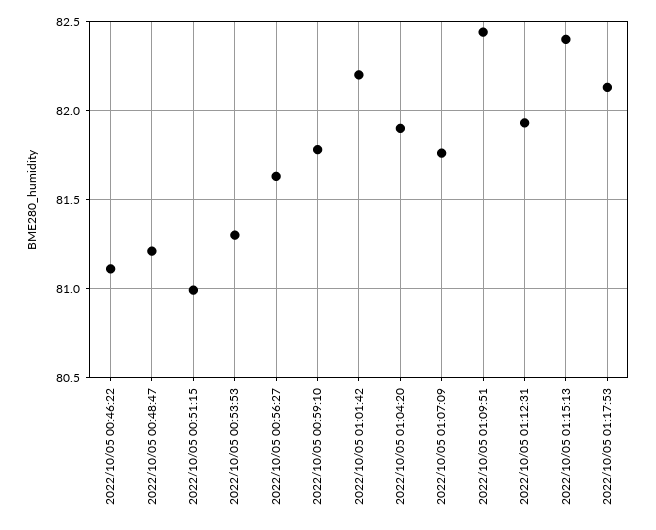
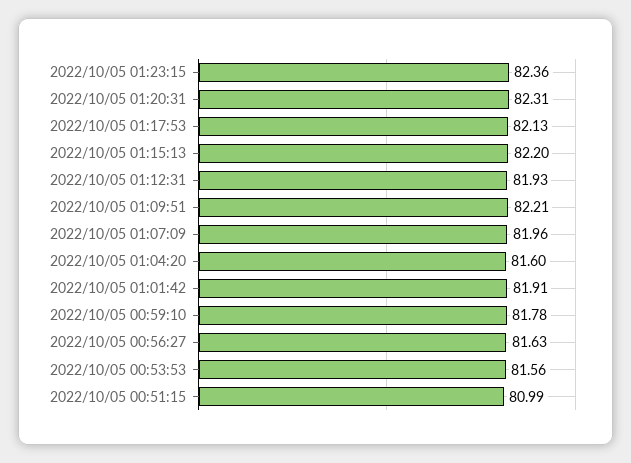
2022/10/05 00:46:22: 81.1 -> none
2022/10/05 00:48:47: 81.2 -> none
2022/10/05 00:53:53: 81.3 -> 81.56
2022/10/05 01:01:42: 82.2 -> 81.91
2022/10/05 01:04:20: 81.9 -> 81.6
2022/10/05 01:07:09: 81.75 -> 81.96
2022/10/05 01:09:51: 82.45 -> 82.21
2022/10/05 01:15:13: 82.4 -> 82.2
2022/10/05 01:23:15: none -> 82.36
2022/10/05 01:20:31: none -> 82.31

